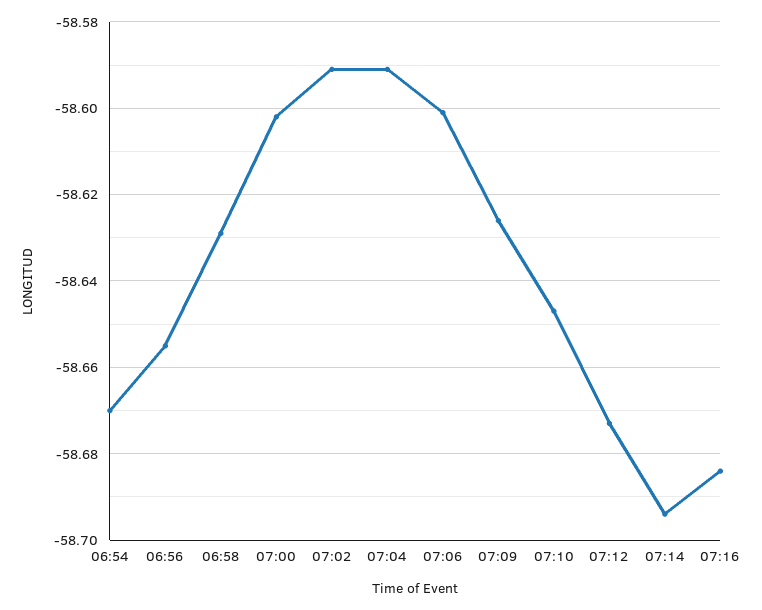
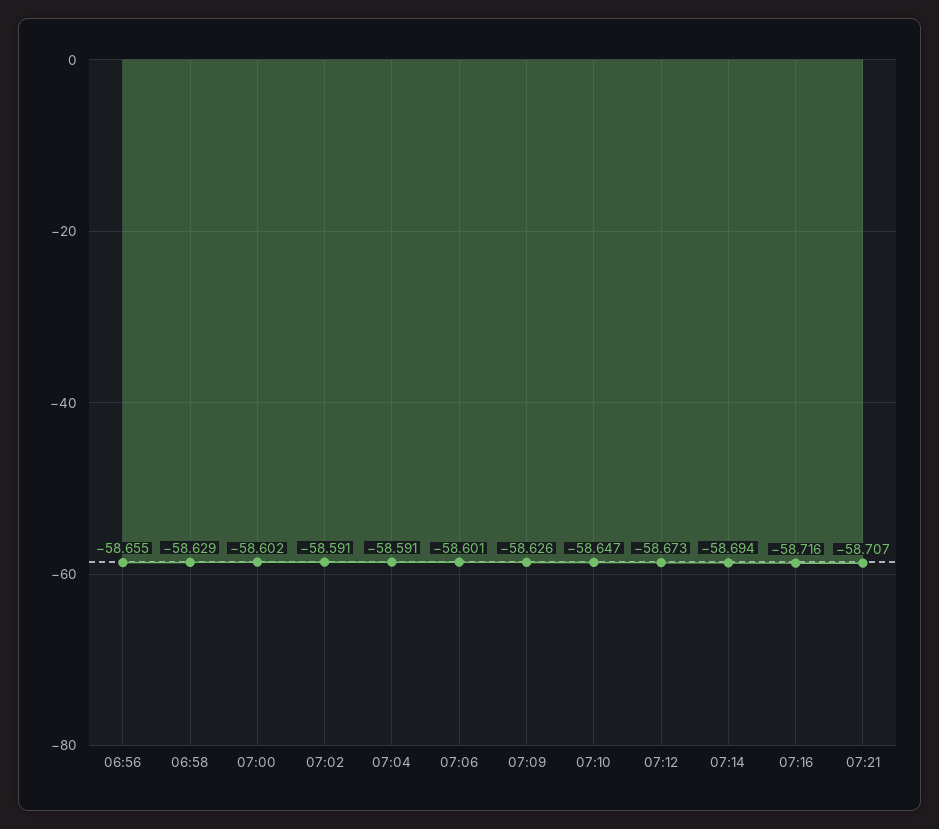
06:54: -58.67 -> none
07:16: -58.685 -> -58.716
07:21: none -> -58.707

